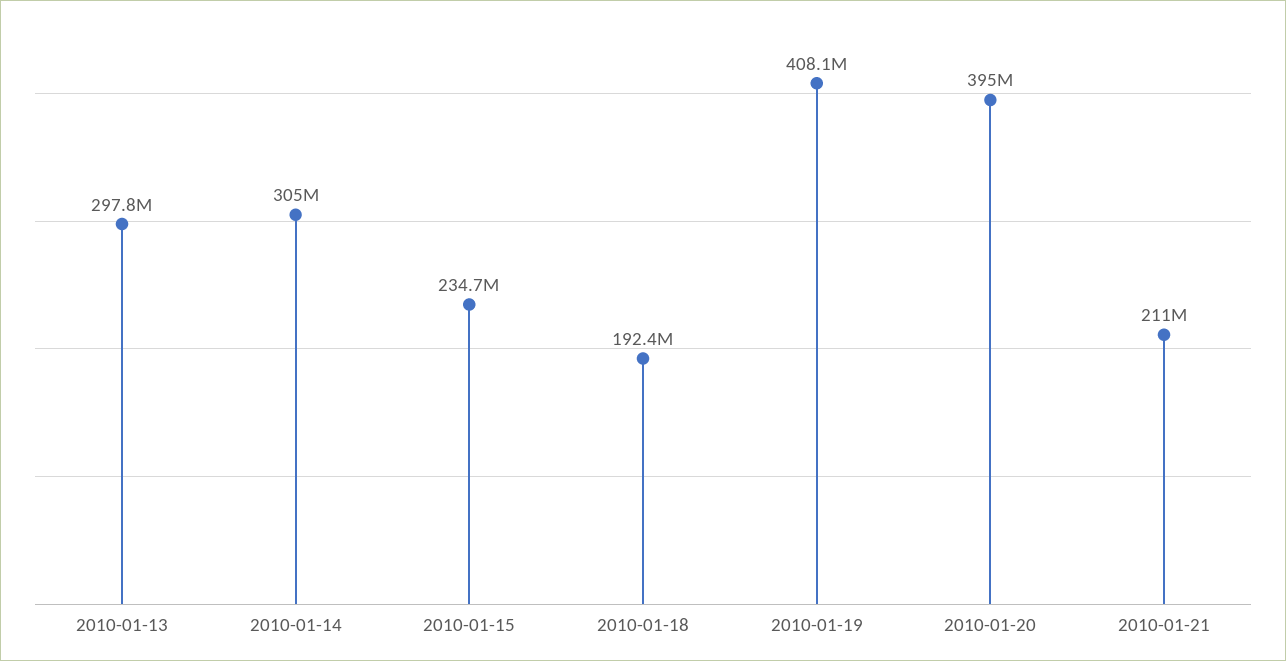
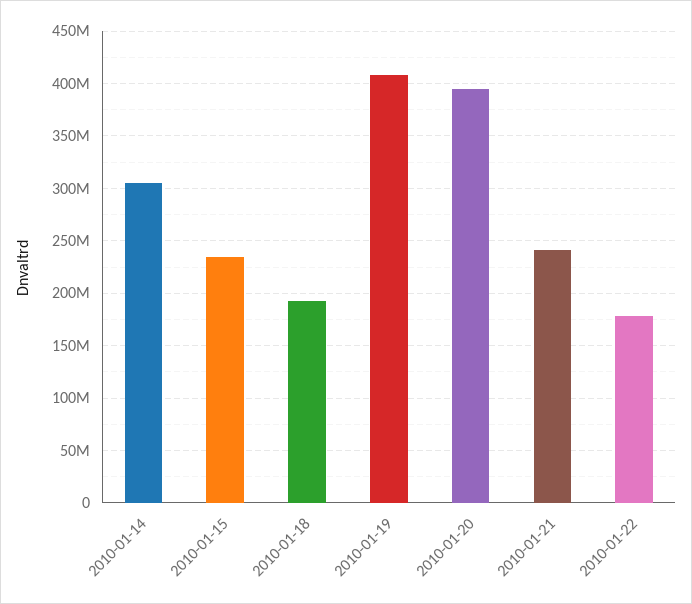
2010-01-13: 297800000 -> none
2010-01-21: 211000000 -> 240000000
2010-01-22: none -> 180000000

